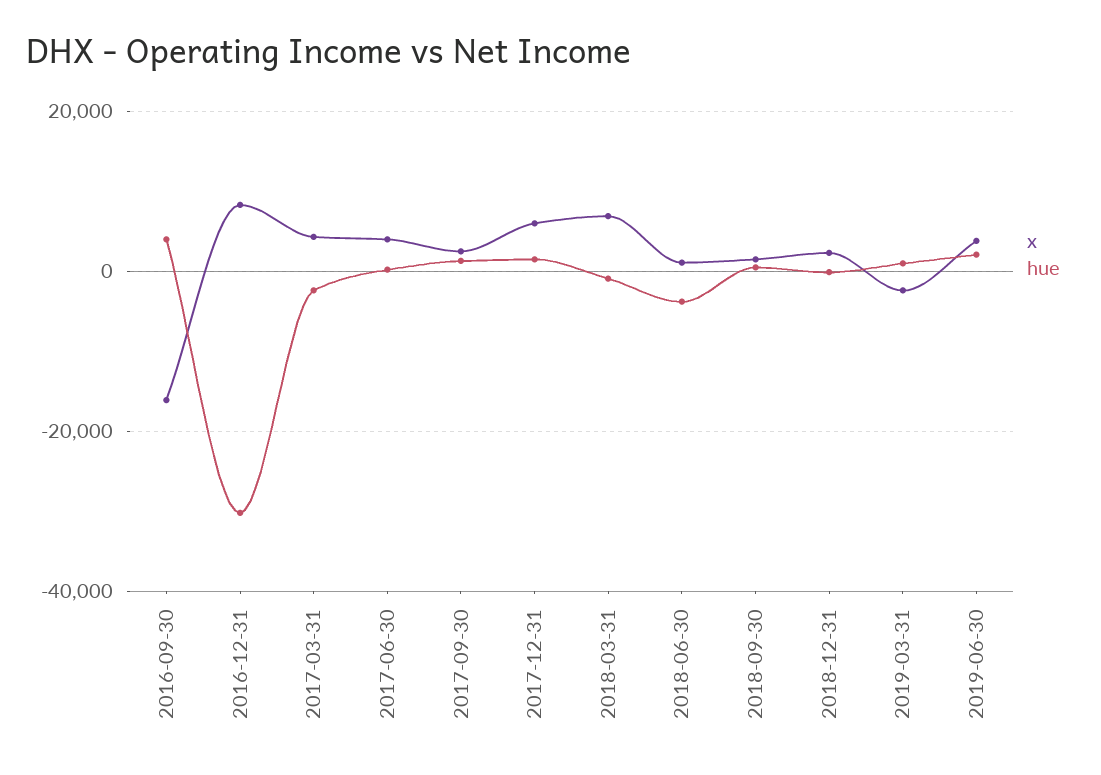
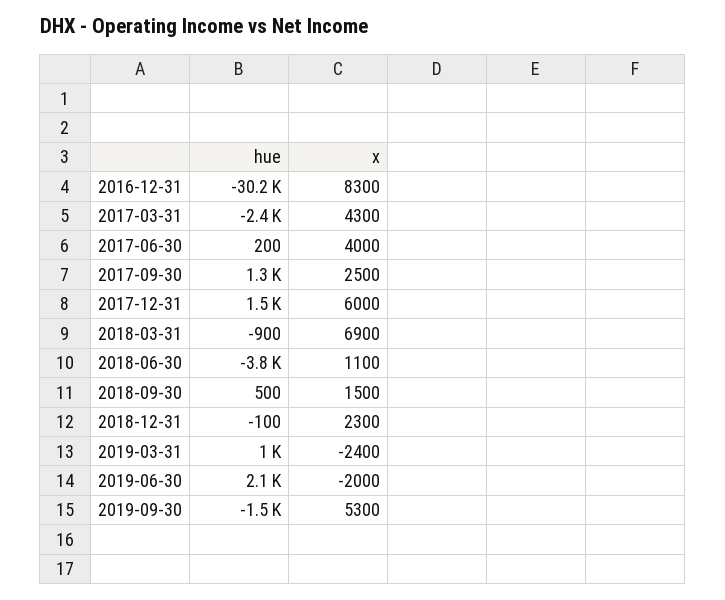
x, 2016-09-30: -16000 -> none
hue, 2016-09-30: 4000 -> none
x, 2019-06-30: 4000 -> -2000
hue, 2019-09-30: none -> -1500
x, 2019-09-30: none -> 5300

